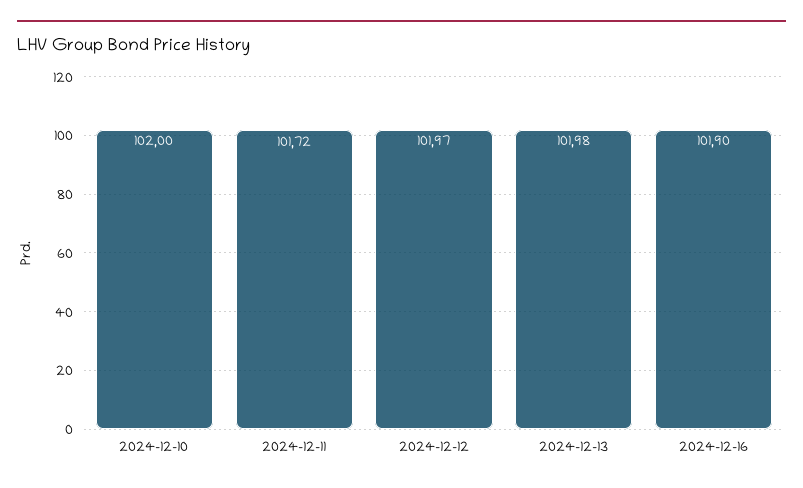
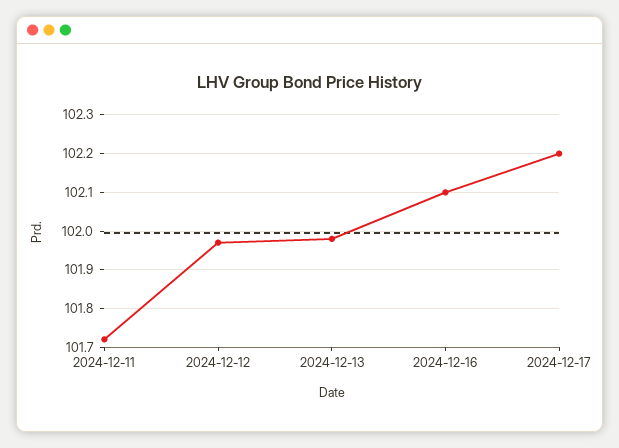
2024-12-10: 102 -> none
2024-12-16: 101.9 -> 102.1
2024-12-17: none -> 102.2

